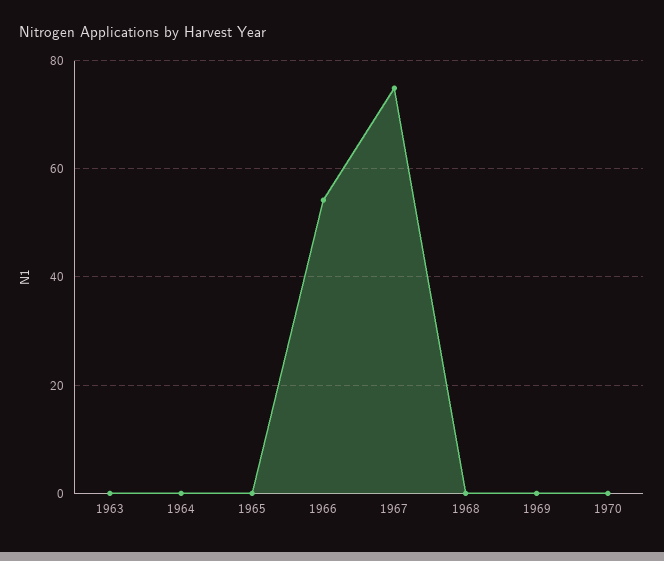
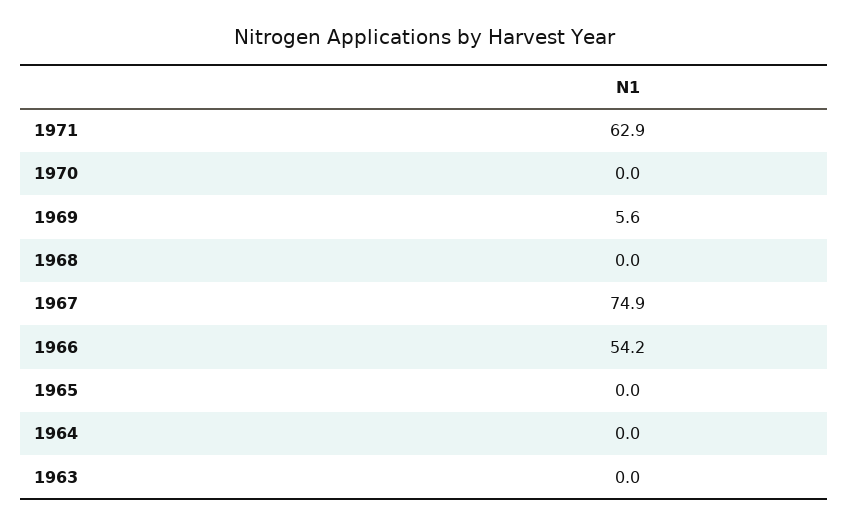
1969: 0 -> 5.6
1971: none -> 62.9

